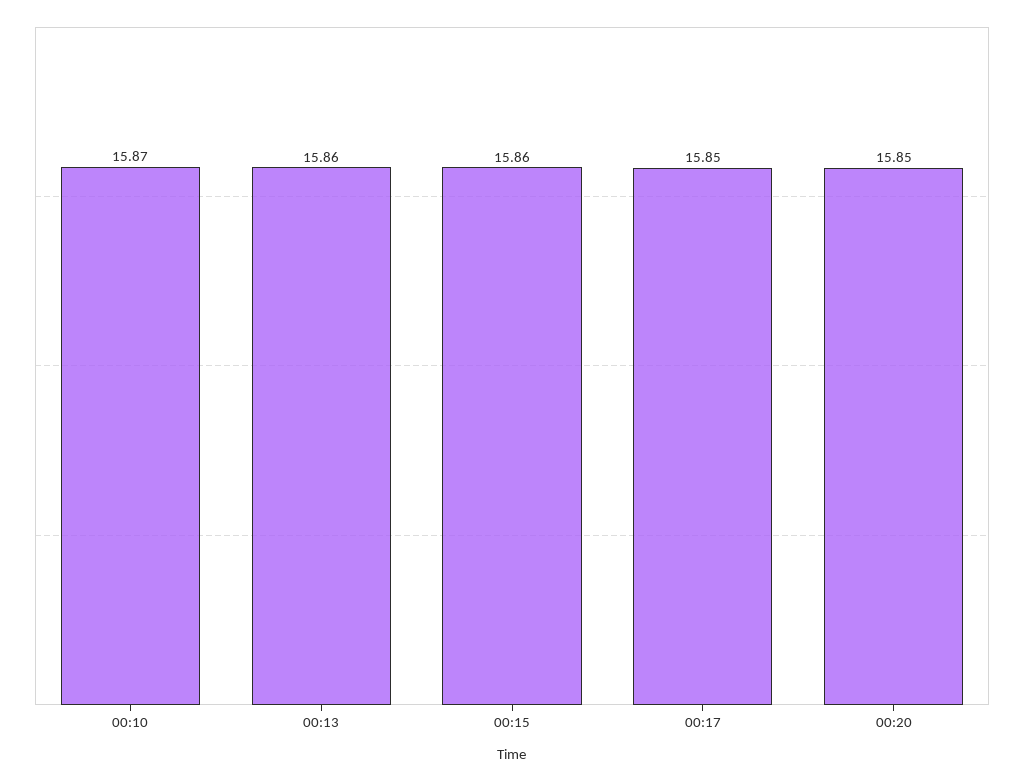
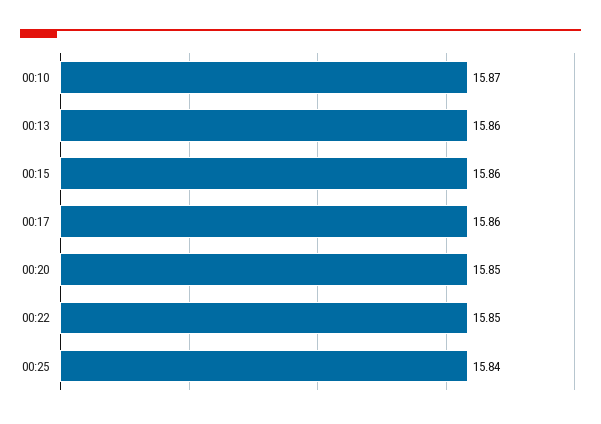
00:17: 15.85 -> 15.86
00:22: none -> 15.85
00:25: none -> 15.84

